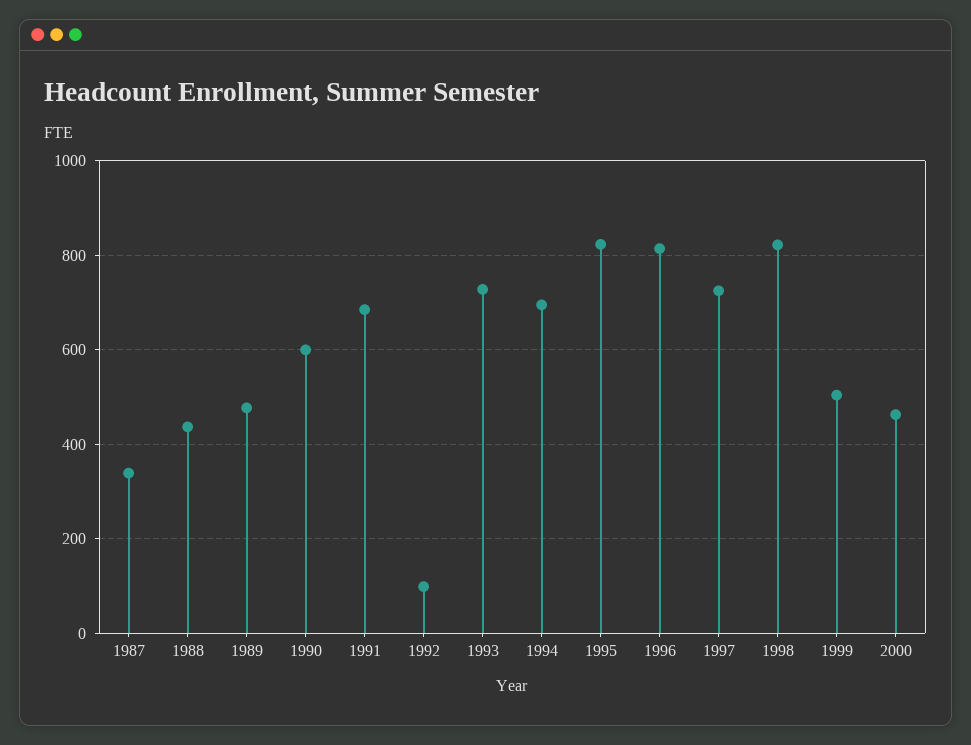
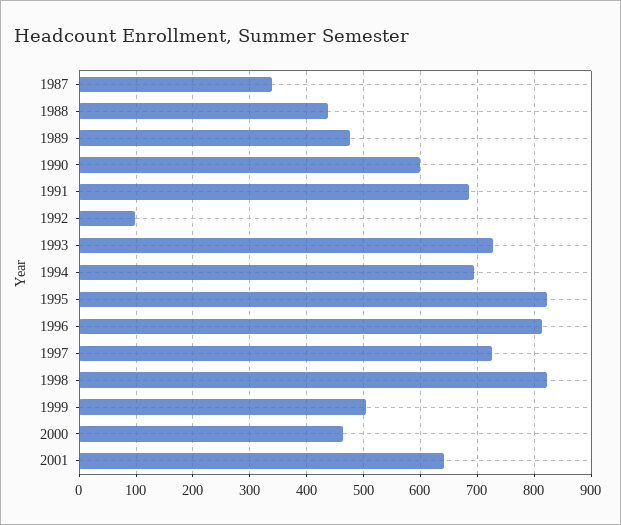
2001: none -> 640

